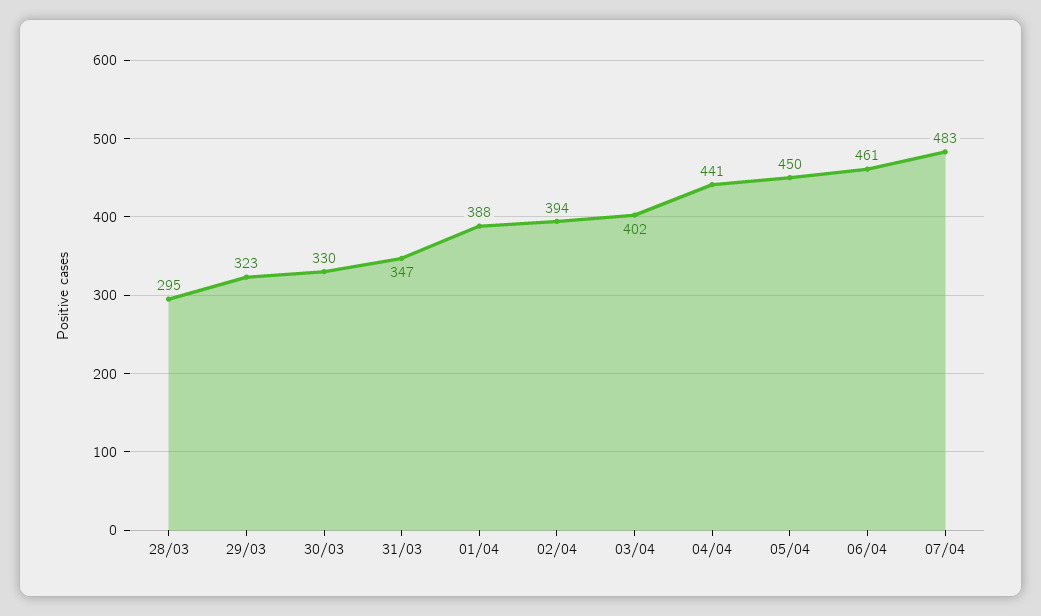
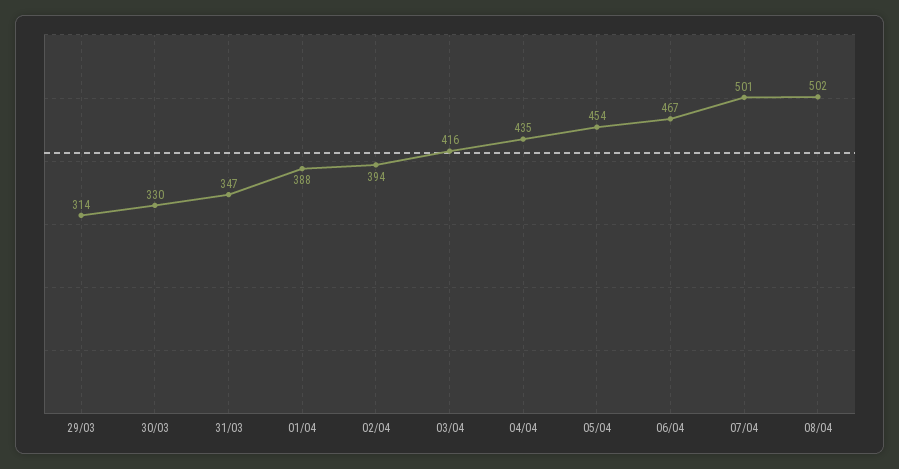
28/03: 295 -> none
29/03: 323 -> 314
03/04: 402 -> 416
04/04: 441 -> 435
05/04: 450 -> 454
06/04: 461 -> 467
07/04: 483 -> 501
08/04: none -> 502

